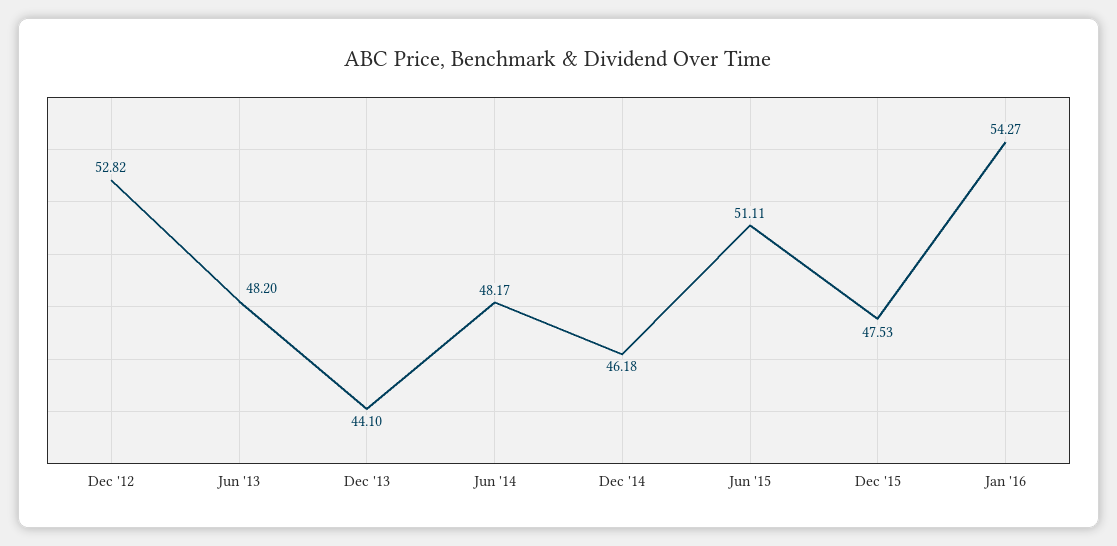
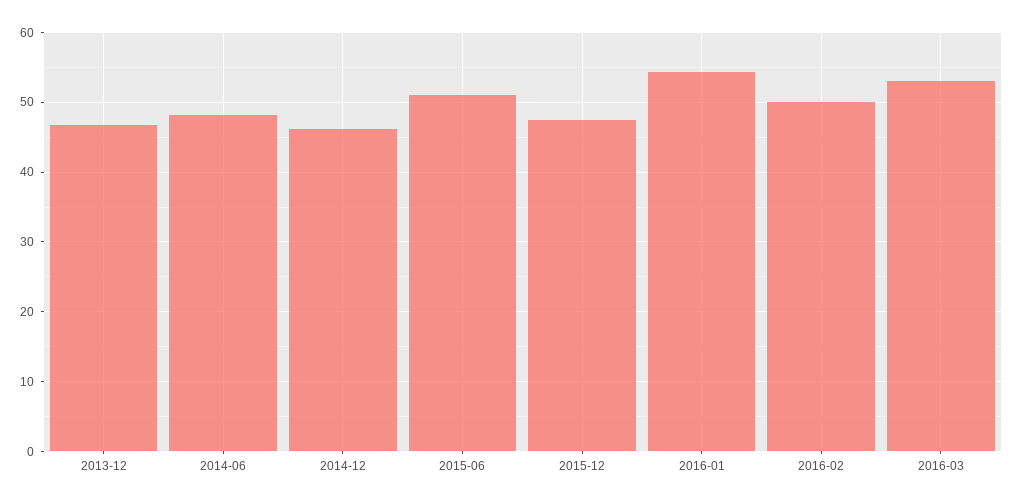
Dec '12: 52.82 -> none
Jun '13: 48.2 -> none
Dec '13: 44.1 -> 47
2016-02: none -> 50
2016-03: none -> 53

